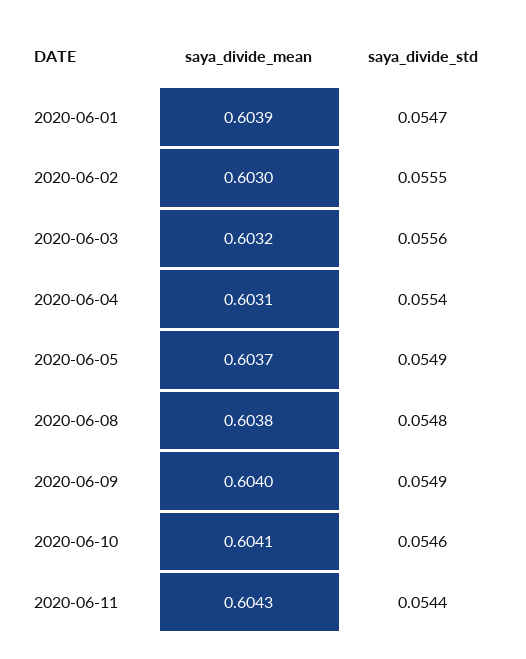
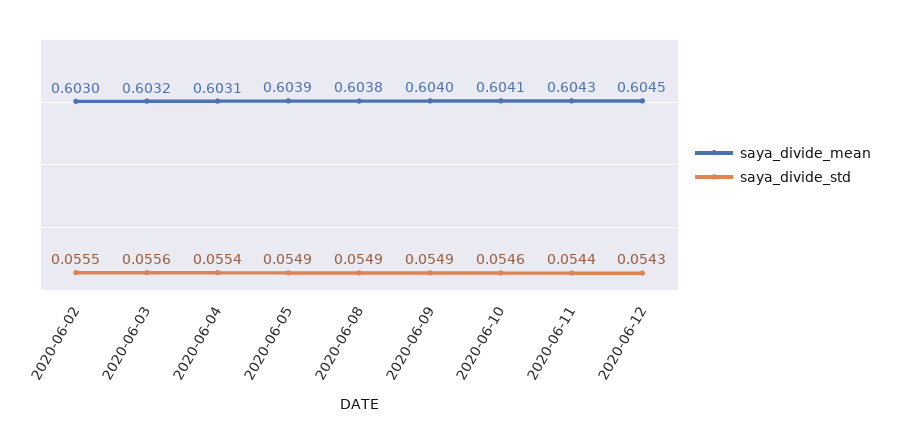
saya_divide_mean, 2020-06-01: 0.6039 -> none
saya_divide_std, 2020-06-01: 0.0547 -> none
saya_divide_mean, 2020-06-05: 0.6037 -> 0.6039
saya_divide_std, 2020-06-08: 0.0548 -> 0.0549
saya_divide_mean, 2020-06-12: none -> 0.6045
saya_divide_std, 2020-06-12: none -> 0.0543

